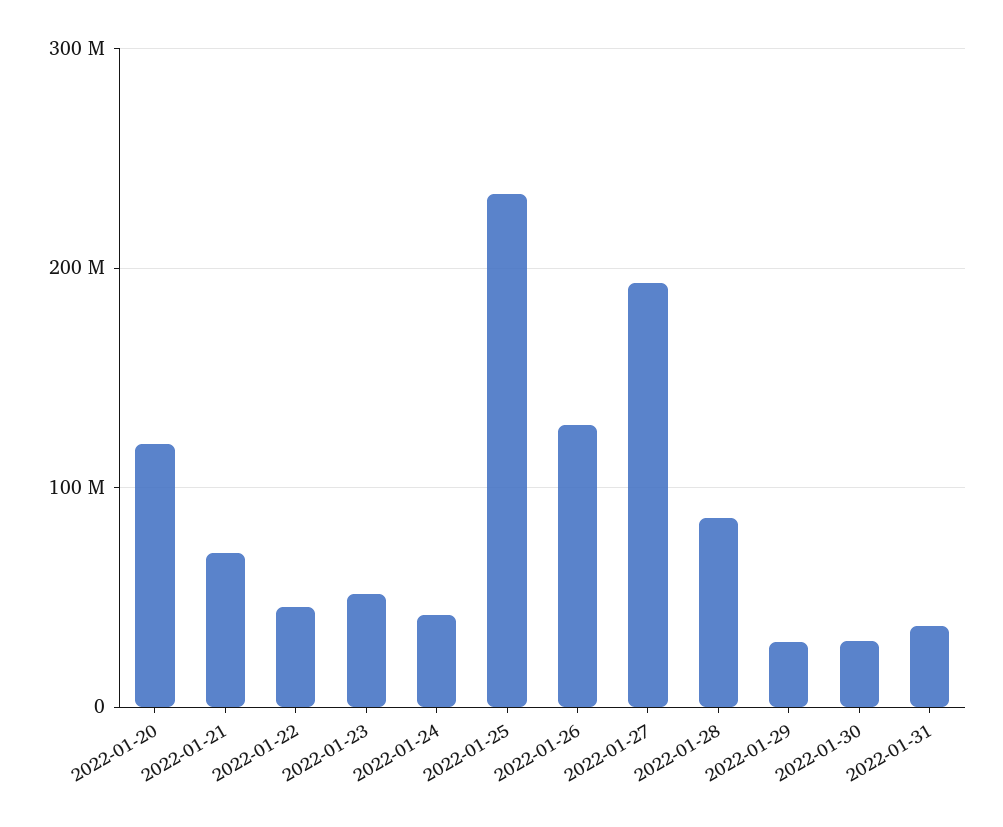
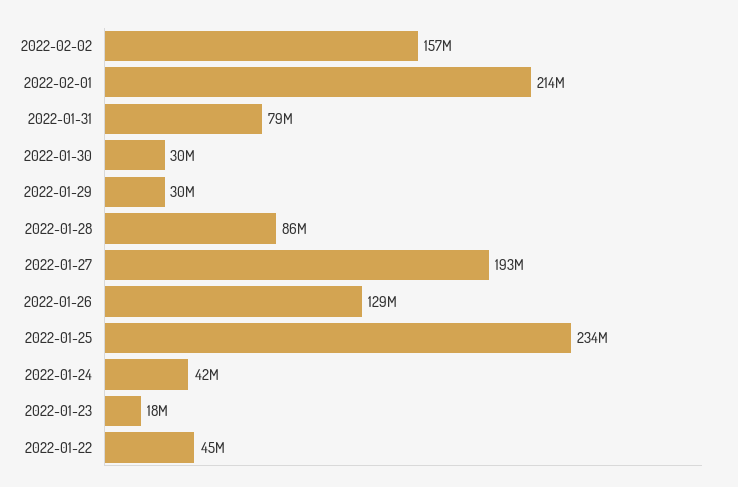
2022-01-20: 120000000 -> none
2022-01-21: 70000000 -> none
2022-01-23: 50000000 -> 18000000
2022-01-31: 40000000 -> 79000000
2022-02-02: none -> 157000000
2022-02-01: none -> 214000000

